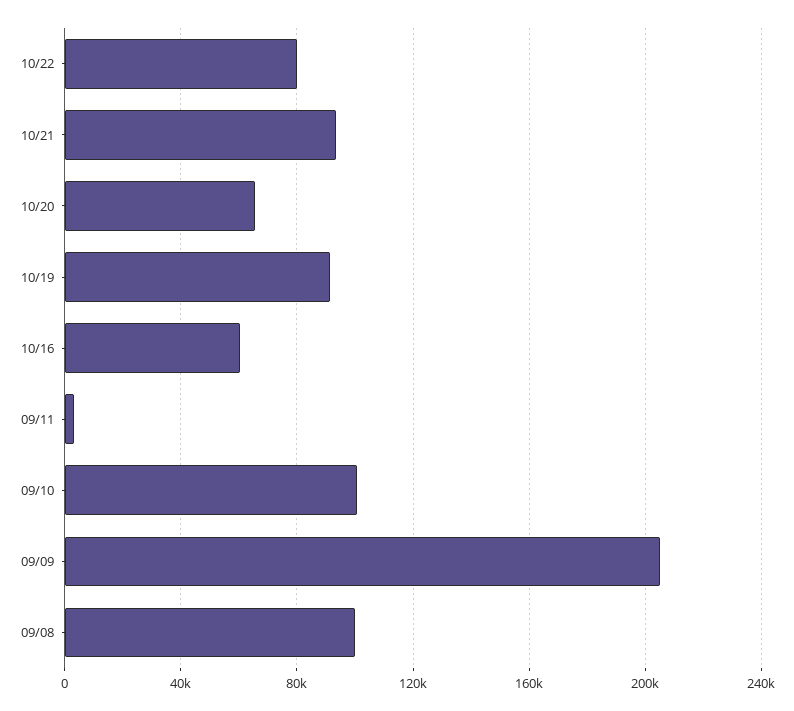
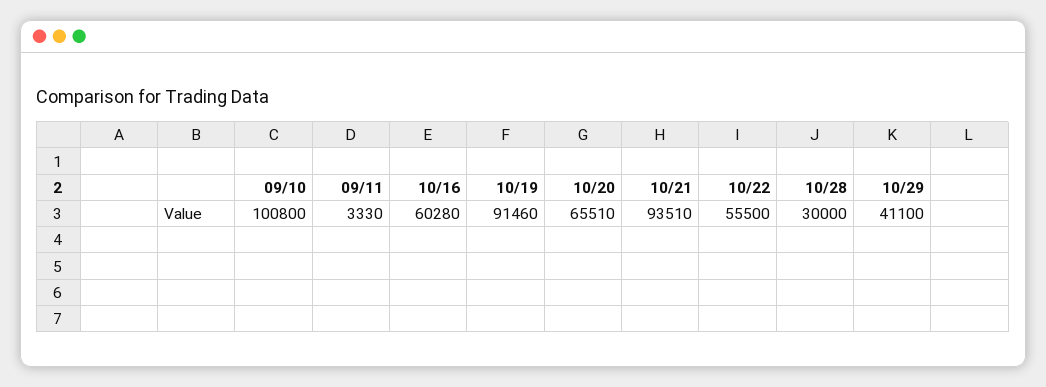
10/22: 80000 -> 55500
09/09: 205000 -> none
09/08: 100000 -> none
10/28: none -> 30000
10/29: none -> 41100

